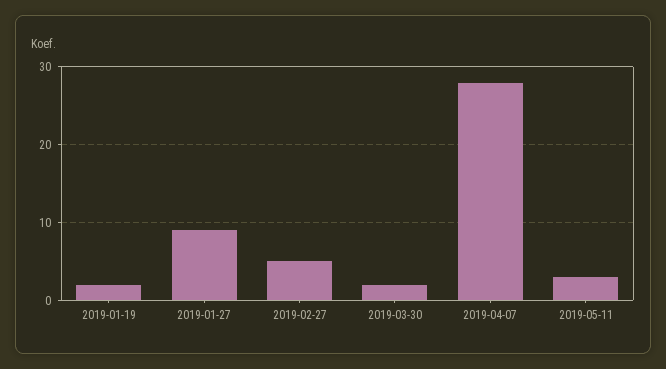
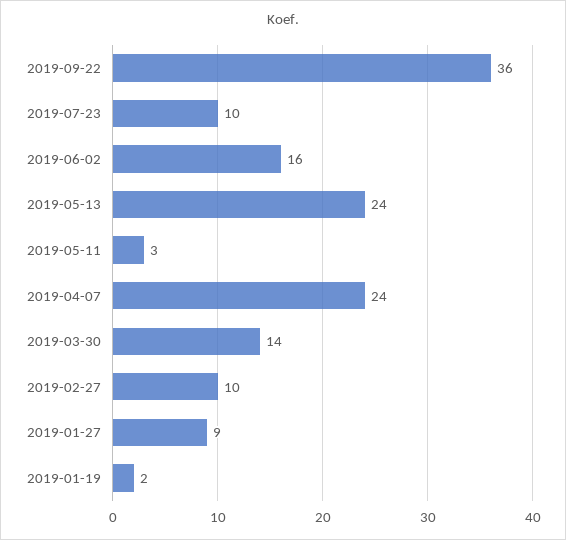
2019-02-27: 5 -> 10
2019-03-30: 2 -> 14
2019-04-07: 28 -> 24
2019-09-22: none -> 36
2019-07-23: none -> 10
2019-06-02: none -> 16
2019-05-13: none -> 24

